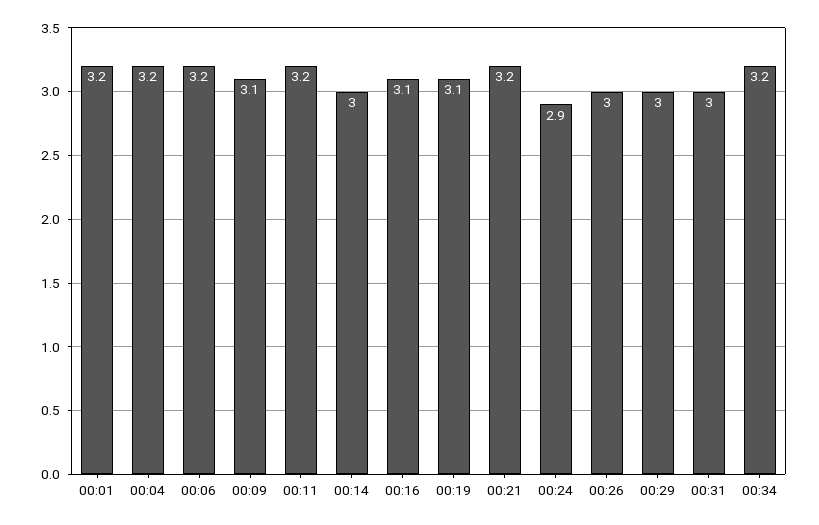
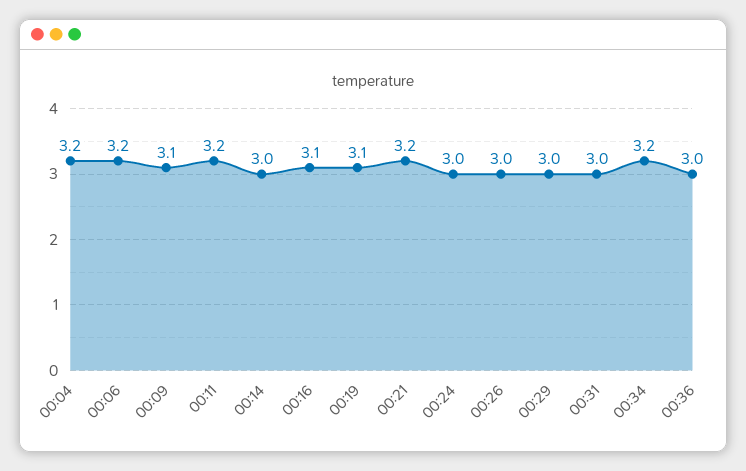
00:01: 3.2 -> none
00:24: 2.9 -> 3
00:36: none -> 3

